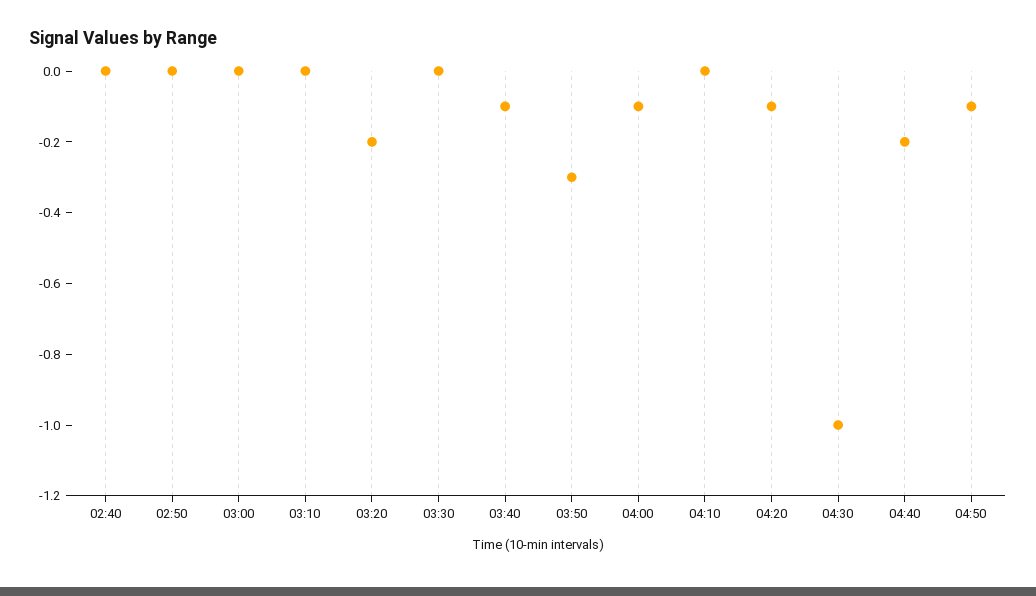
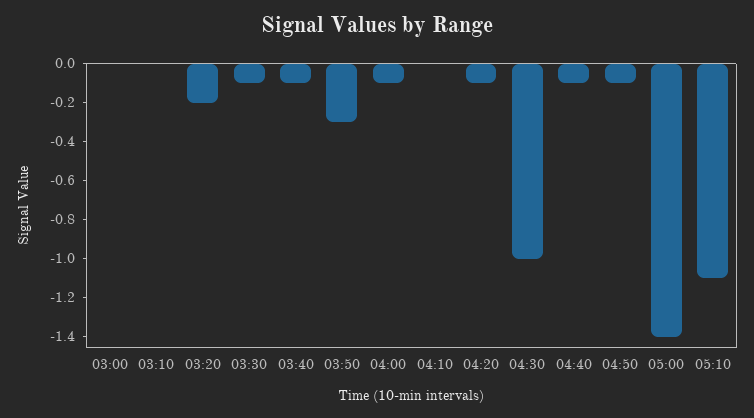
02:40: 0 -> none
02:50: 0 -> none
03:30: 0 -> -0.1
04:40: -0.2 -> -0.1
05:00: none -> -1.4
05:10: none -> -1.1

